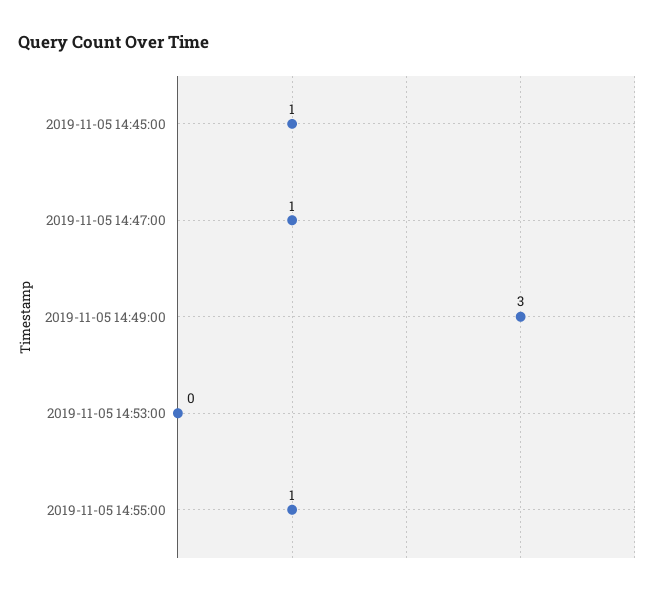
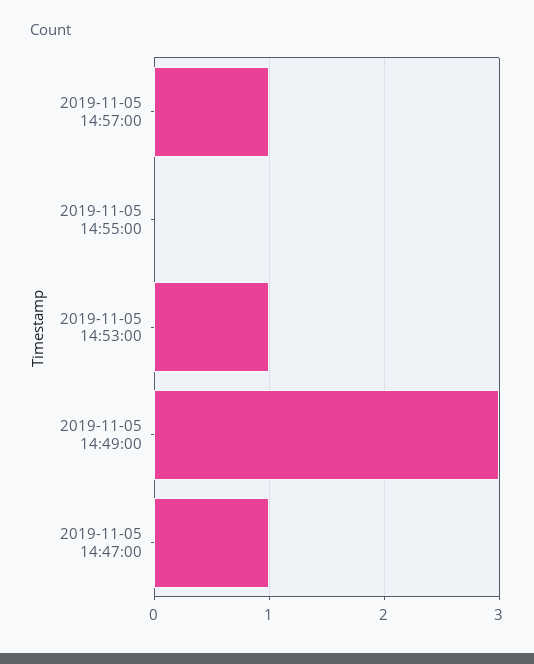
2019-11-05 14:45:00: 1 -> none
2019-11-05 14:53:00: 0 -> 1
2019-11-05 14:55:00: 1 -> 0
2019-11-05 14:57:00: none -> 1

